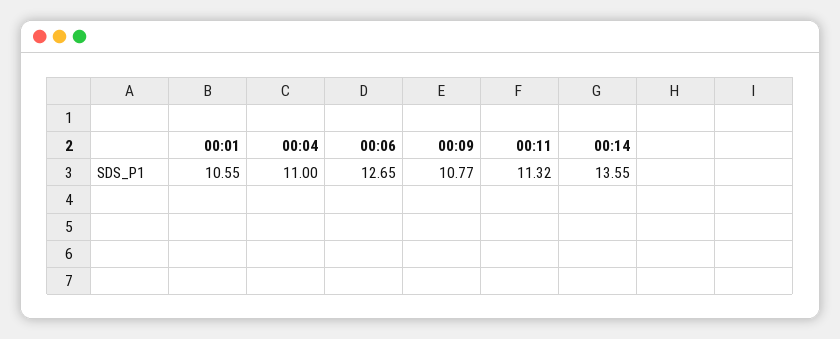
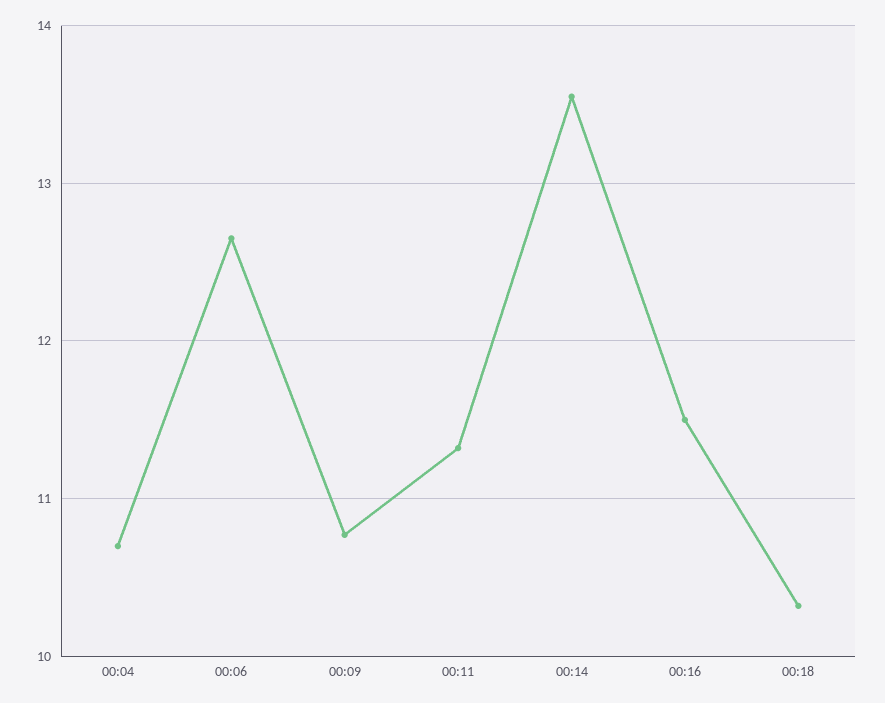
00:01: 10.55 -> none
00:04: 11 -> 10.7
00:16: none -> 11.5
00:18: none -> 10.3

